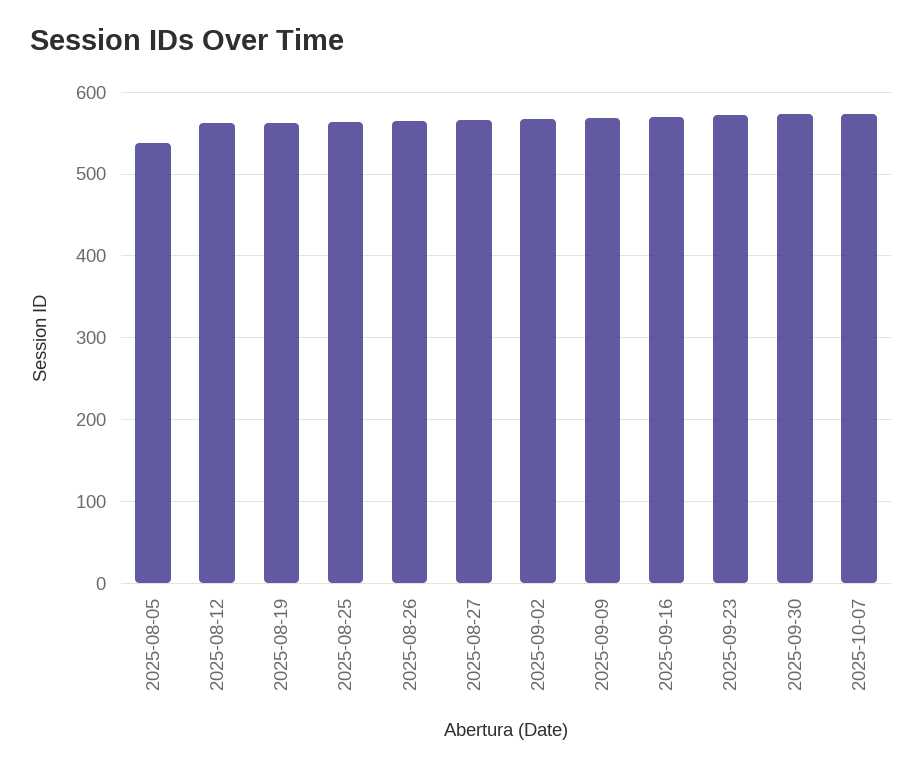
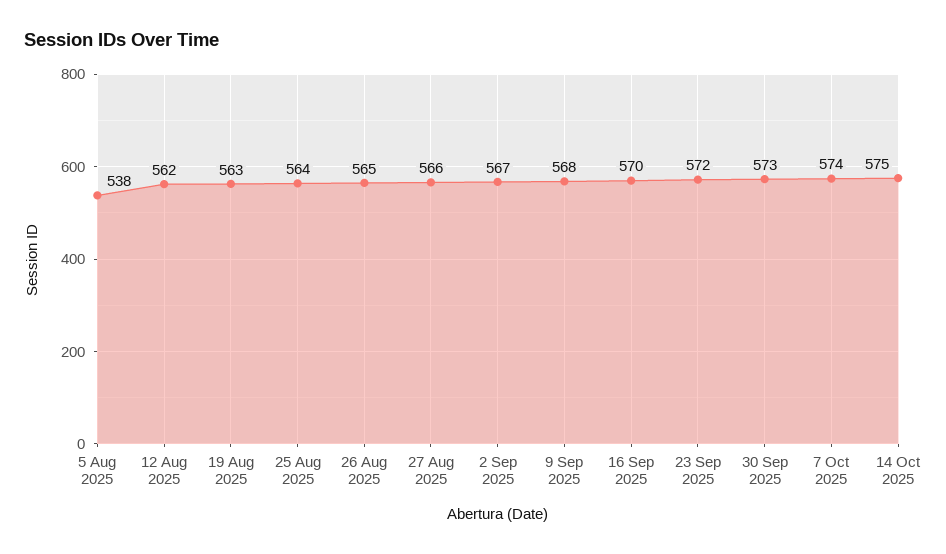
14 Oct 2025: none -> 575

